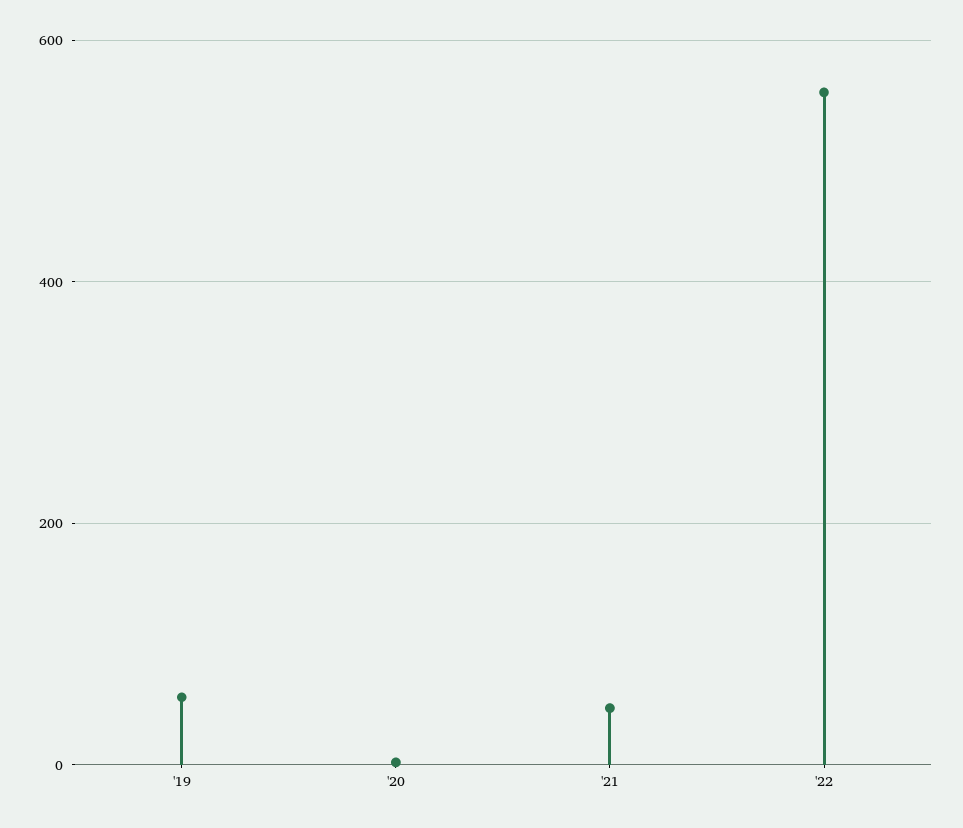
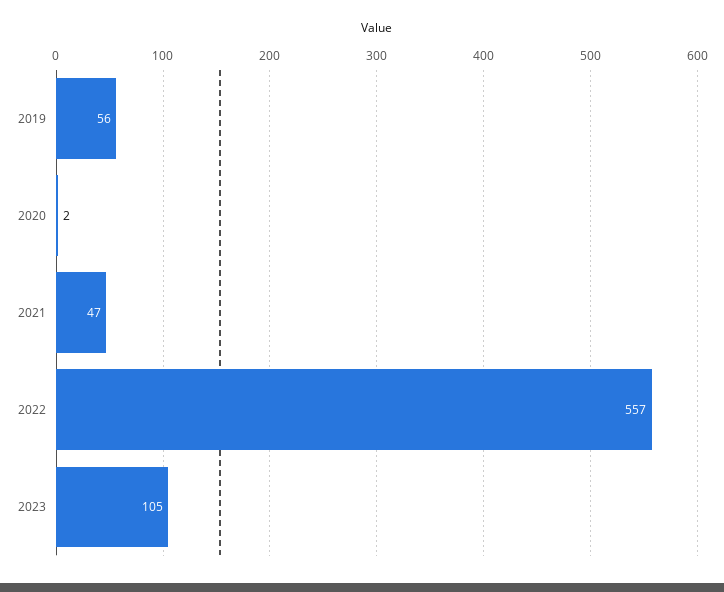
2023: none -> 105

